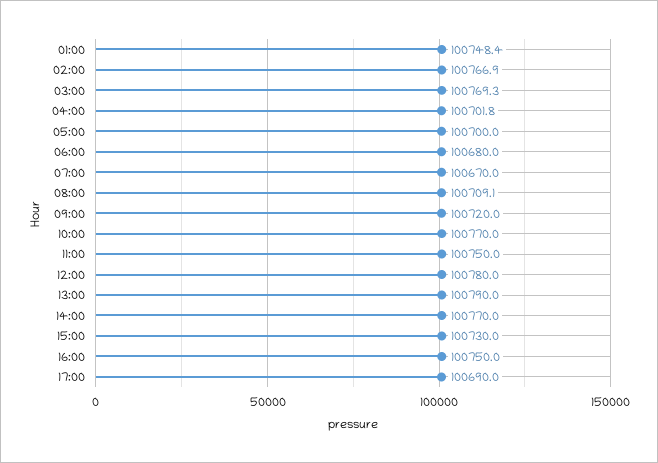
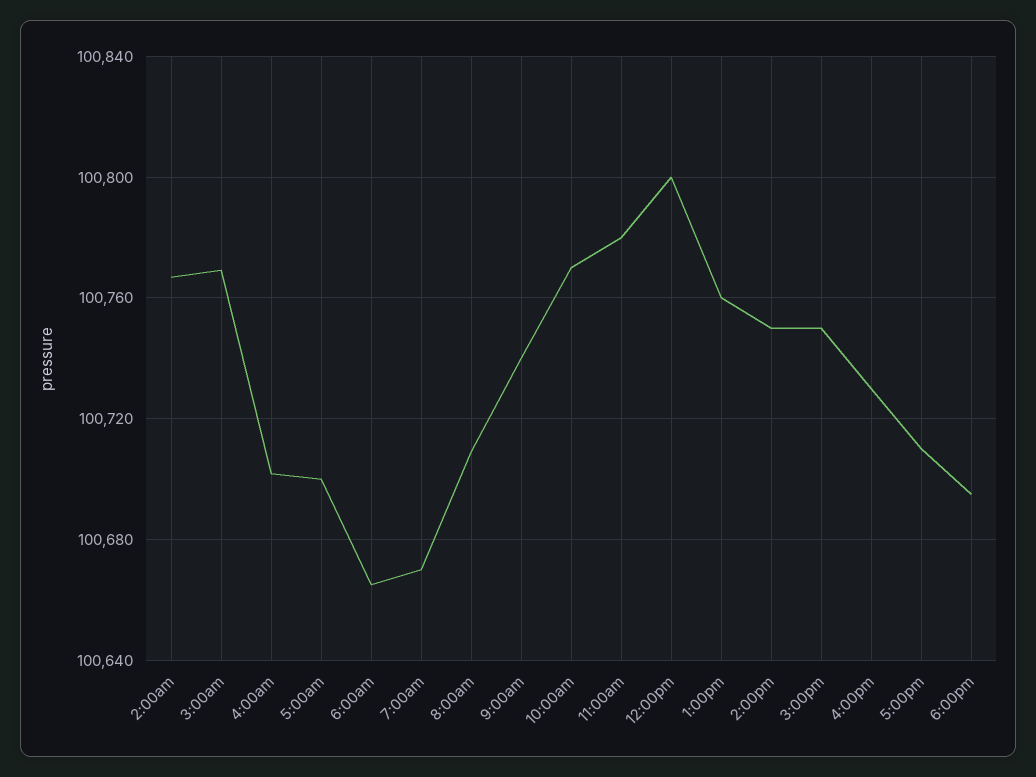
01:00: 100748.4 -> none
06:00: 100680 -> 100665
09:00: 100720 -> 100740
11:00: 100750 -> 100780
12:00: 100780 -> 100800
13:00: 100790 -> 100760
14:00: 100770 -> 100750
15:00: 100730 -> 100750
16:00: 100750 -> 100730
17:00: 100690 -> 100710
6:00pm: none -> 100695

